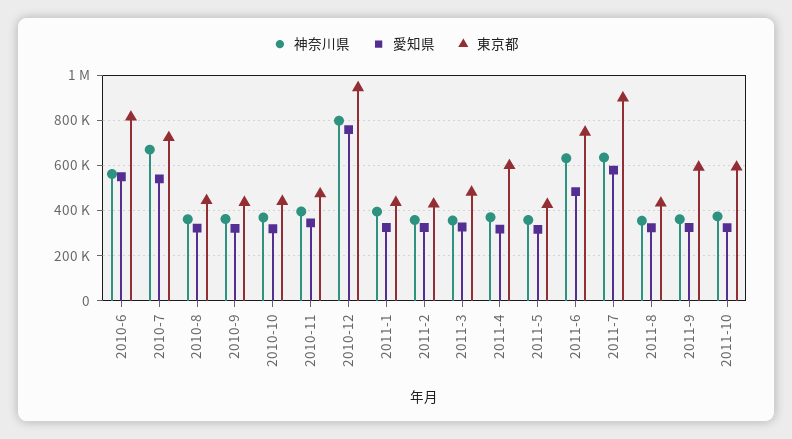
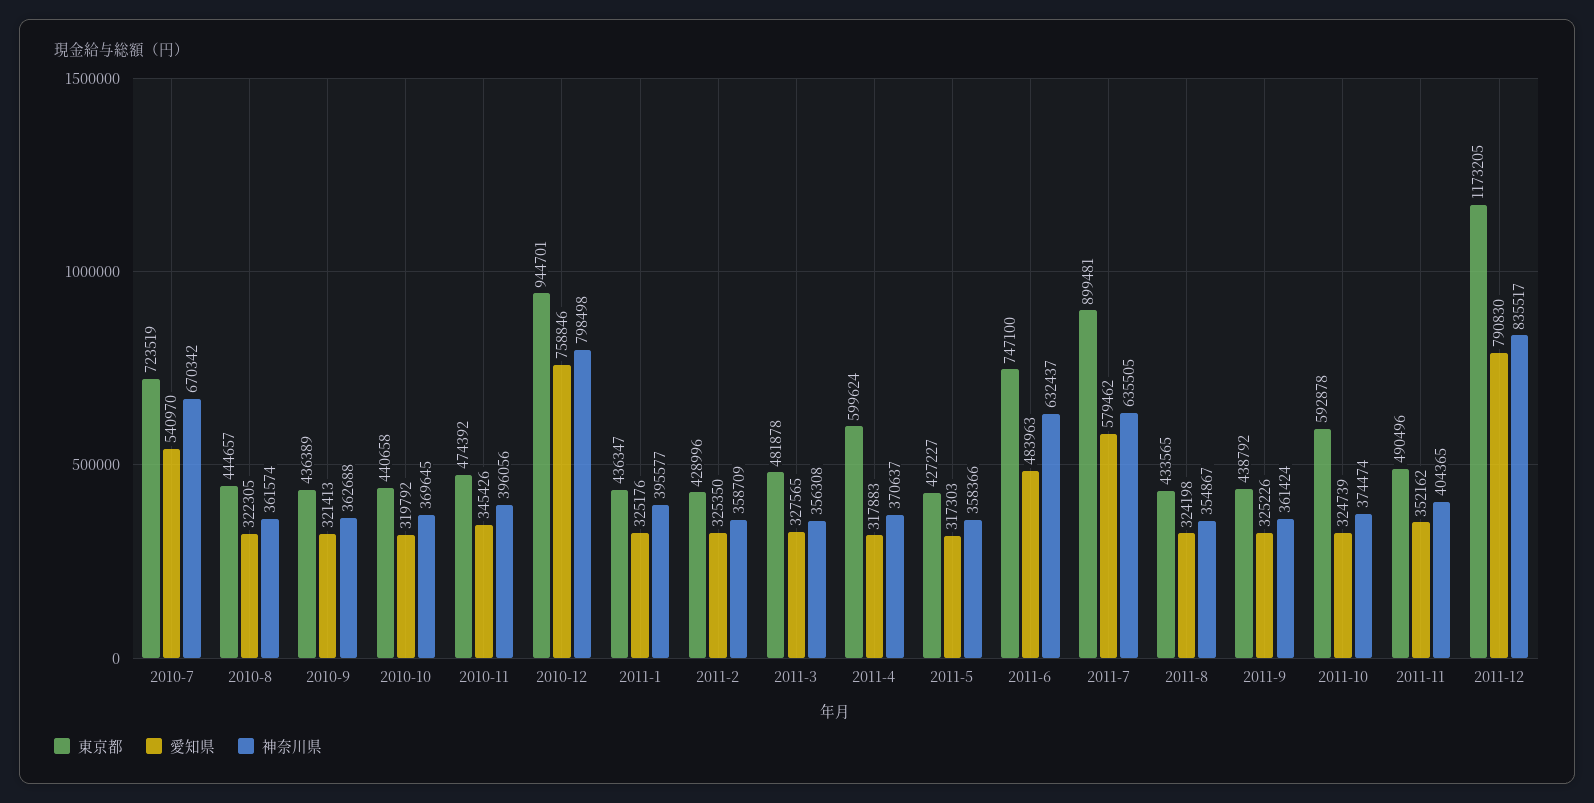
神奈川県, 2010-6: 550000 -> none
愛知県, 2010-6: 550000 -> none
東京都, 2010-6: 800000 -> none
東京都, 2011-9: 600000 -> 438792
東京都, 2011-11: none -> 490496
愛知県, 2011-11: none -> 352162
神奈川県, 2011-11: none -> 404365
東京都, 2011-12: none -> 1173205
愛知県, 2011-12: none -> 790830
神奈川県, 2011-12: none -> 835517

